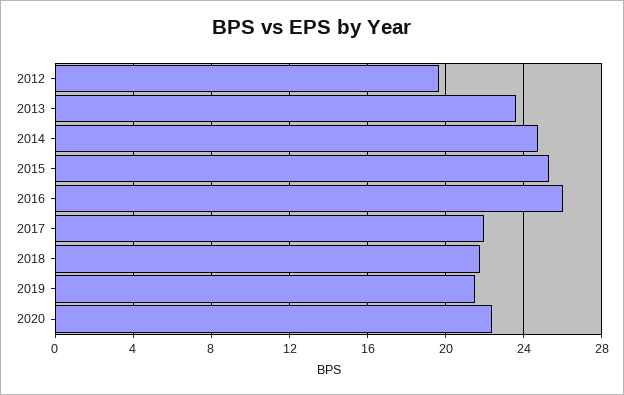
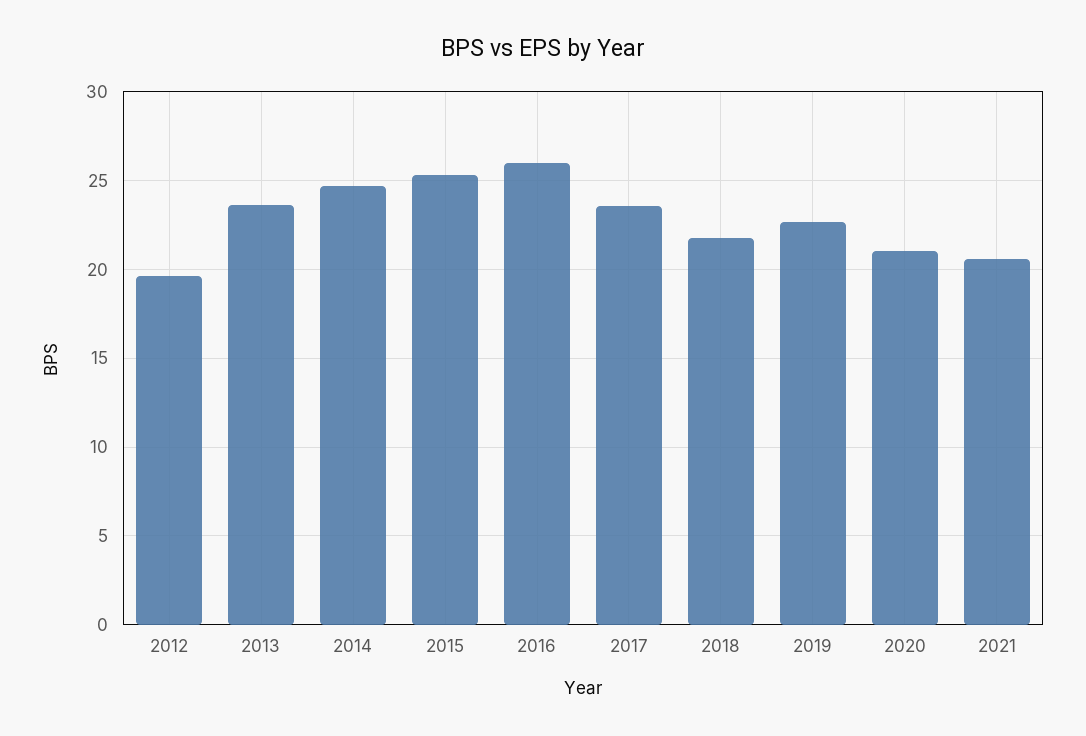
2017: 22 -> 23.5
2019: 21.5 -> 22.5
2020: 22.5 -> 21
2021: none -> 20.5

